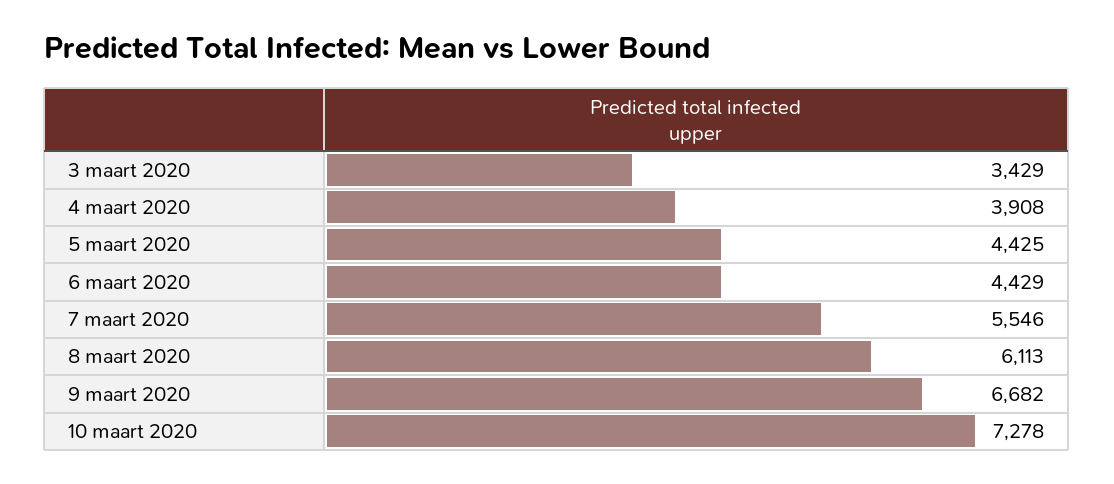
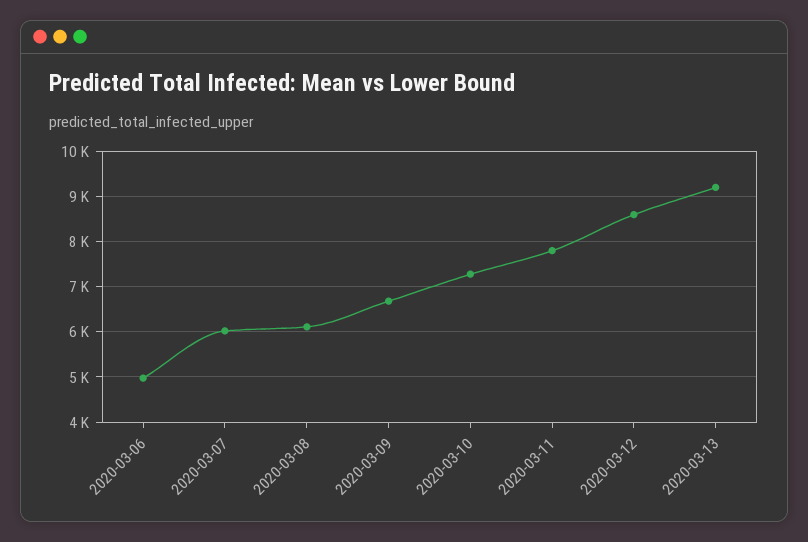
3 maart 2020: 3429 -> none
4 maart 2020: 3908 -> none
5 maart 2020: 4425 -> none
6 maart 2020: 4429 -> 5000
7 maart 2020: 5546 -> 6000
2020-03-11: none -> 7800
2020-03-12: none -> 8600
2020-03-13: none -> 9200

